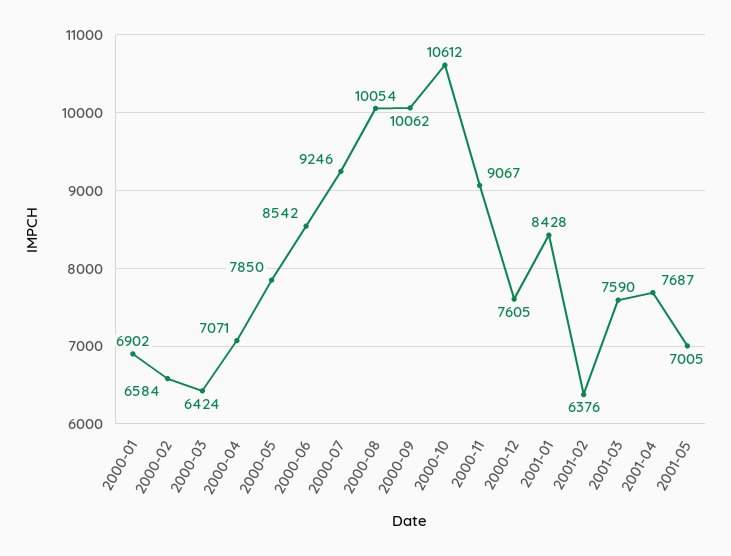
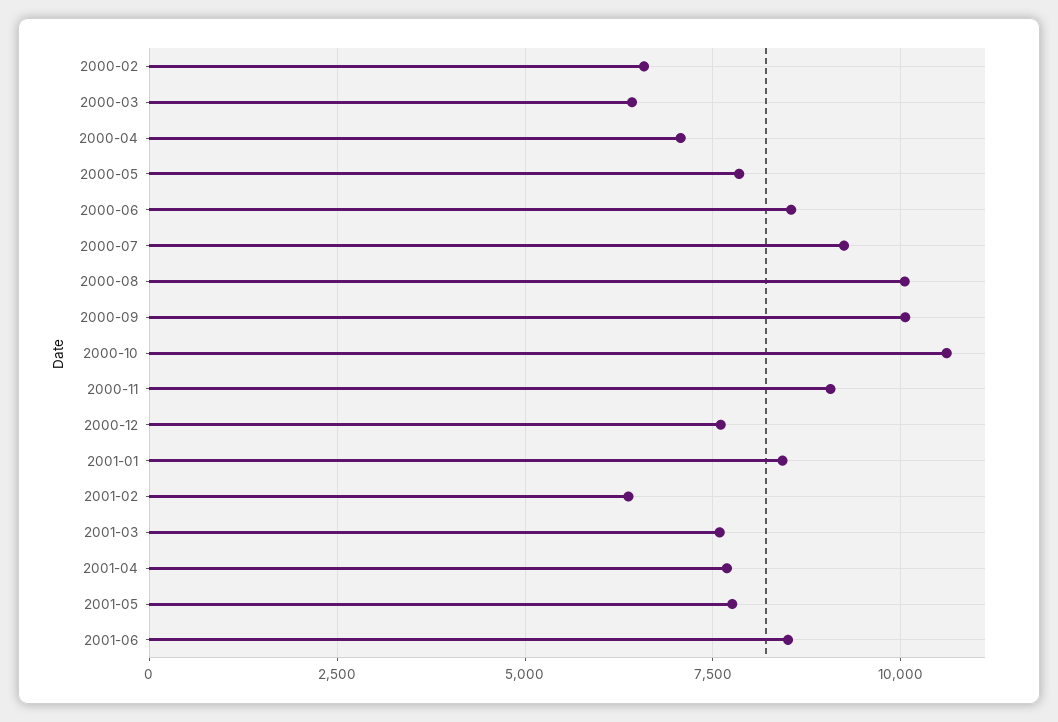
2000-01: 6902 -> none
2001-05: 7005 -> 7750
2001-06: none -> 8500

